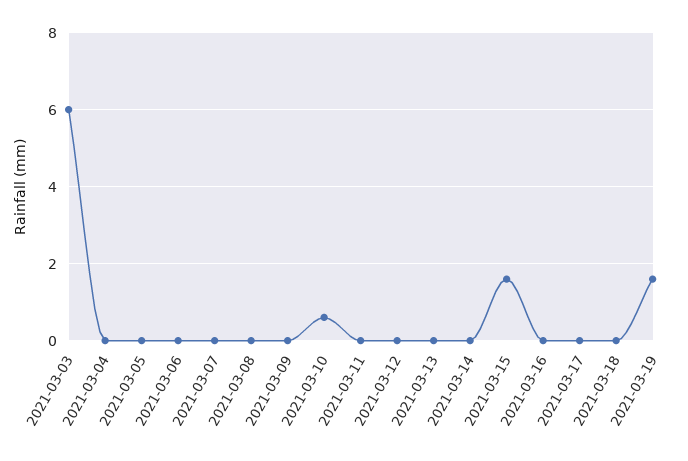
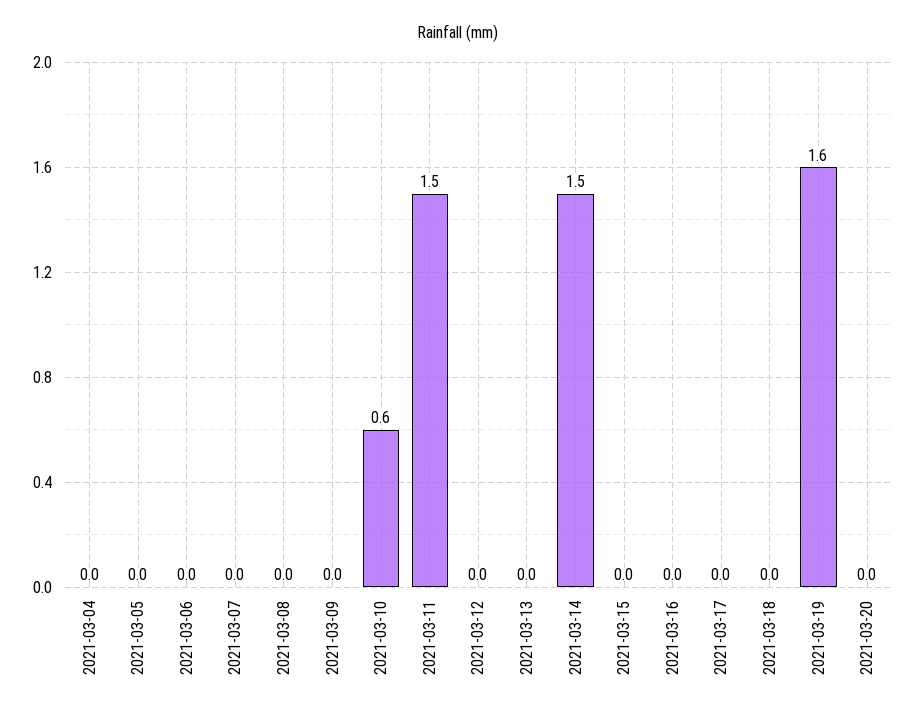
2021-03-03: 6 -> none
2021-03-11: 0 -> 1.5
2021-03-14: 0 -> 1.5
2021-03-15: 1.5 -> 0
2021-03-20: none -> 0

